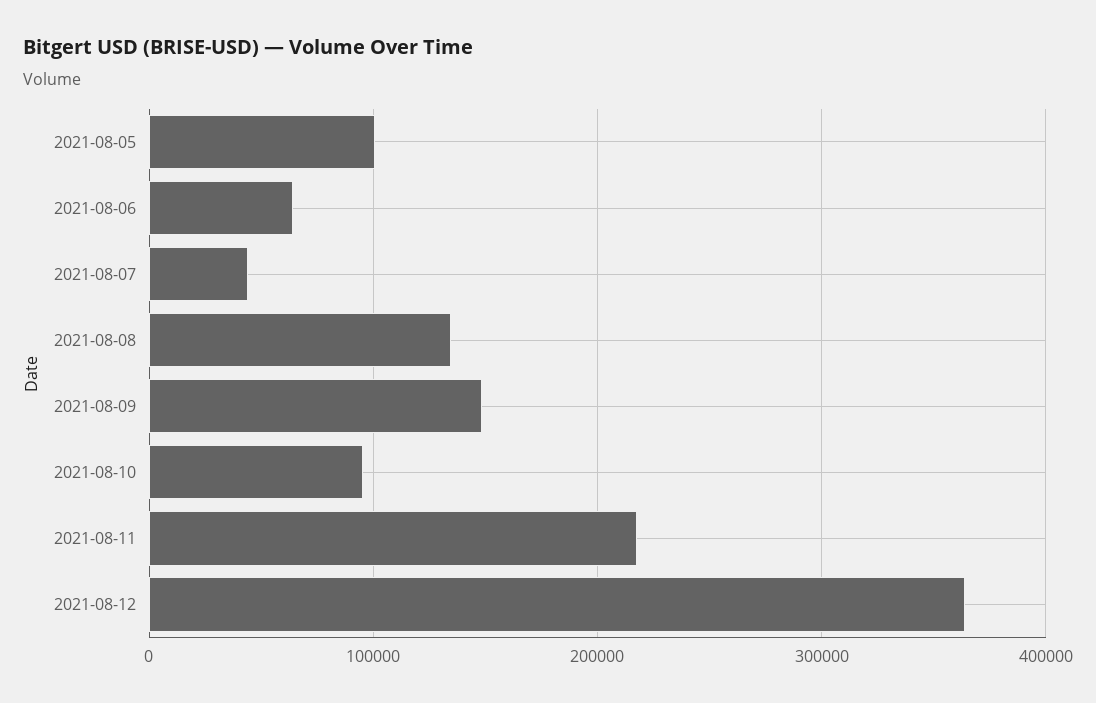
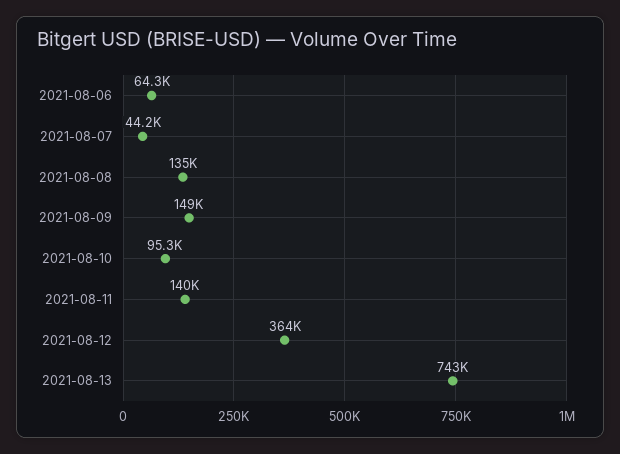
2021-08-05: 100000 -> none
2021-08-11: 220000 -> 140000
2021-08-13: none -> 743000

